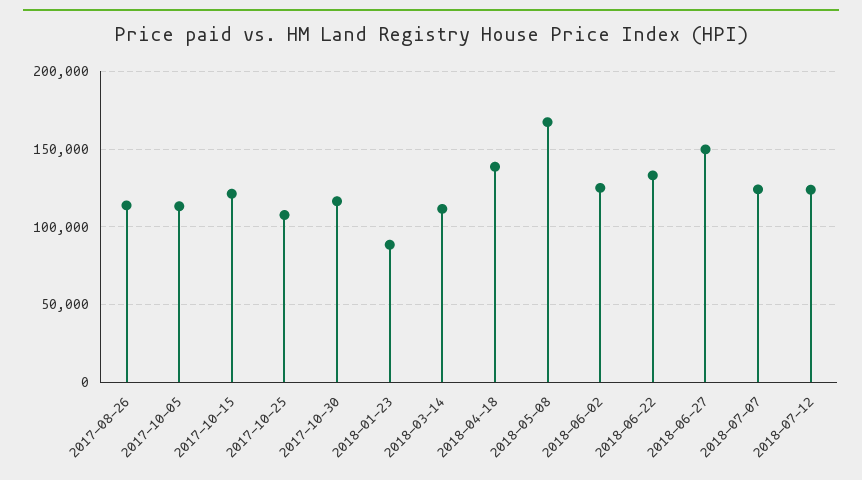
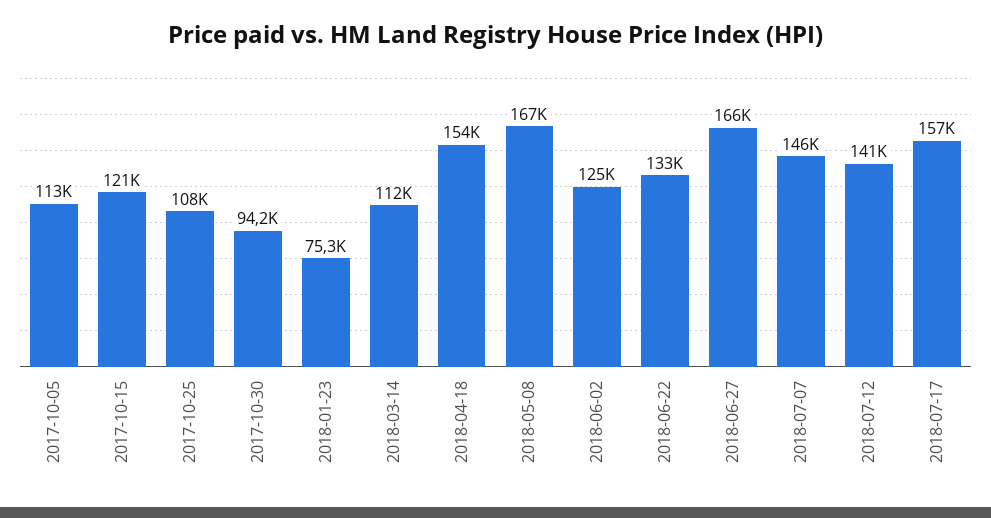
2017-08-26: 115000 -> none
2017-10-30: 115000 -> 94200
2018-01-23: 90000 -> 75300
2018-04-18: 140000 -> 154000
2018-06-27: 150000 -> 166000
2018-07-07: 125000 -> 146000
2018-07-12: 125000 -> 141000
2018-07-17: none -> 157000

